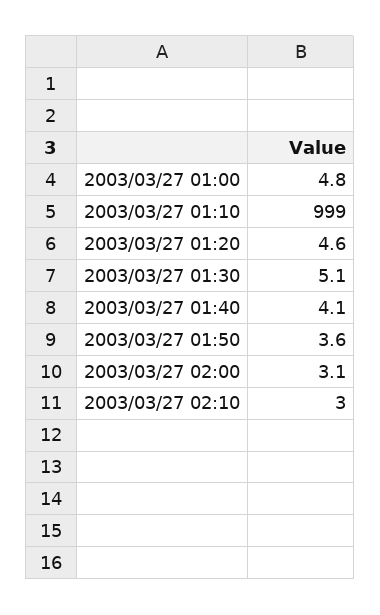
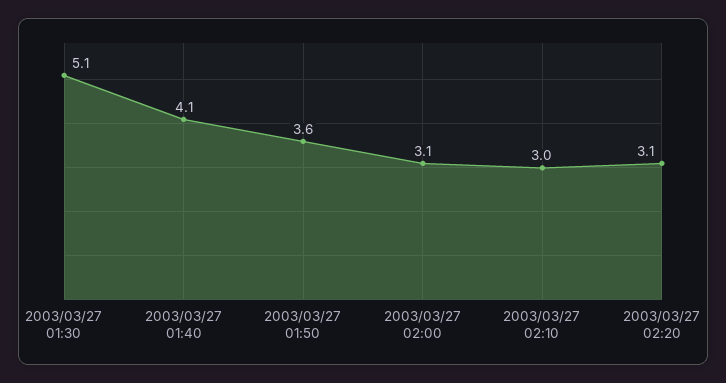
2003/03/27 01:00: 4.8 -> none
2003/03/27 01:10: 999 -> none
2003/03/27 01:20: 4.6 -> none
2003/03/27 02:20: none -> 3.1

